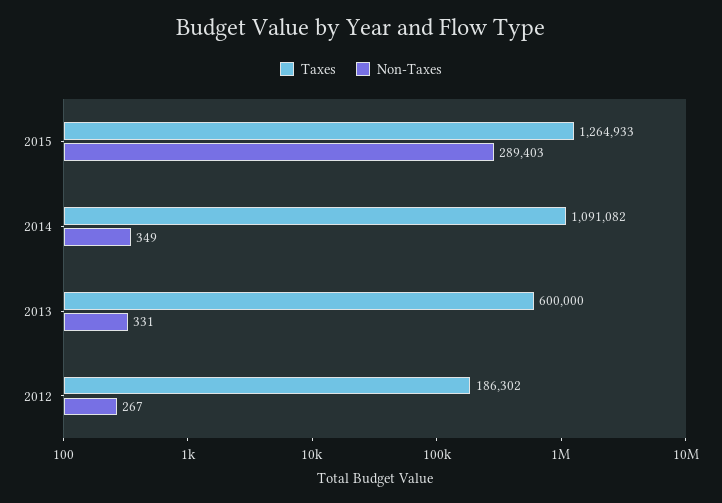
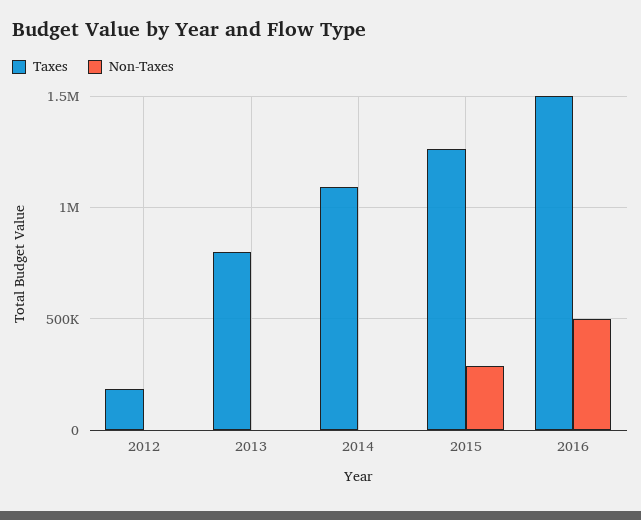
Taxes, 2013: 600000 -> 800000
Taxes, 2016: none -> 1500000
Non-Taxes, 2016: none -> 500000

